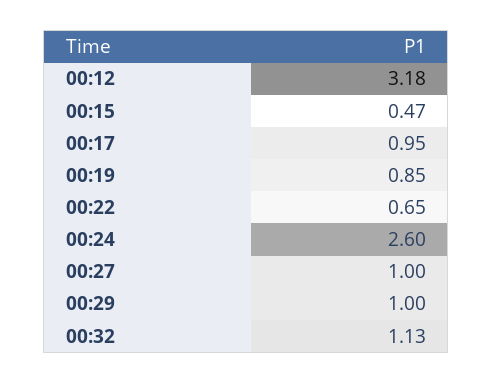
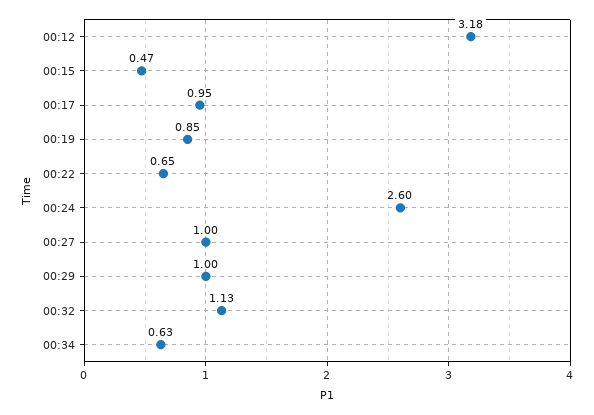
00:34: none -> 0.63

